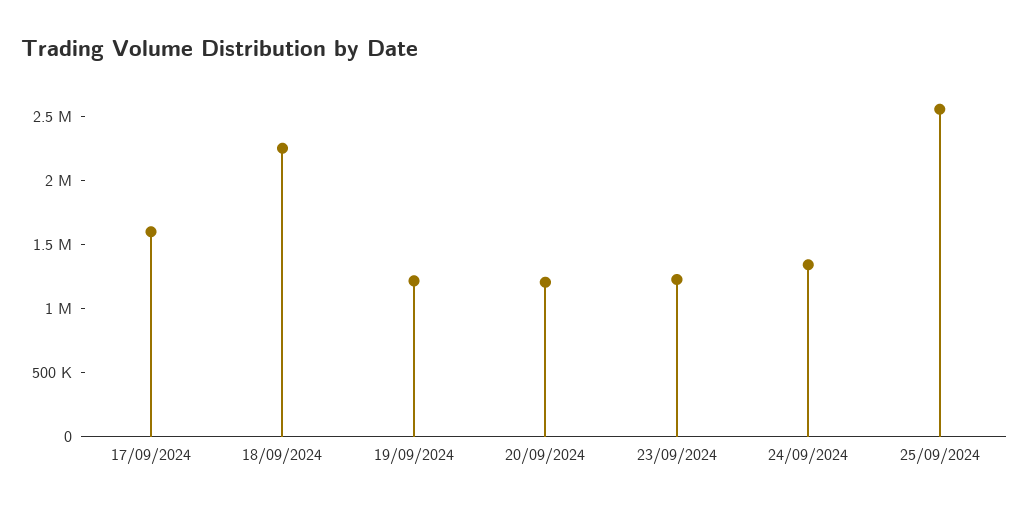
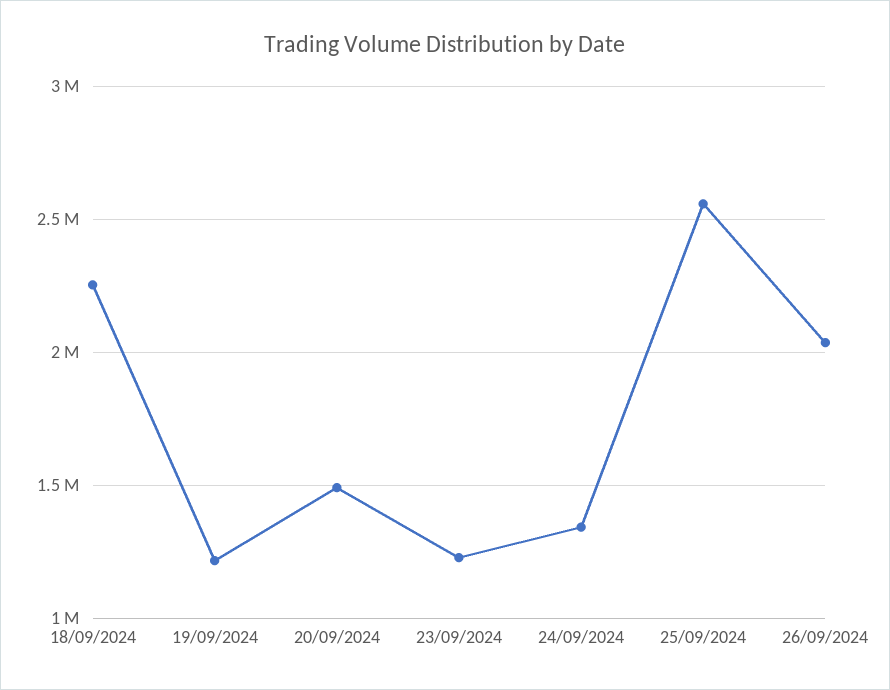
17/09/2024: 1600000 -> none
20/09/2024: 1200000 -> 1500000
26/09/2024: none -> 2050000

